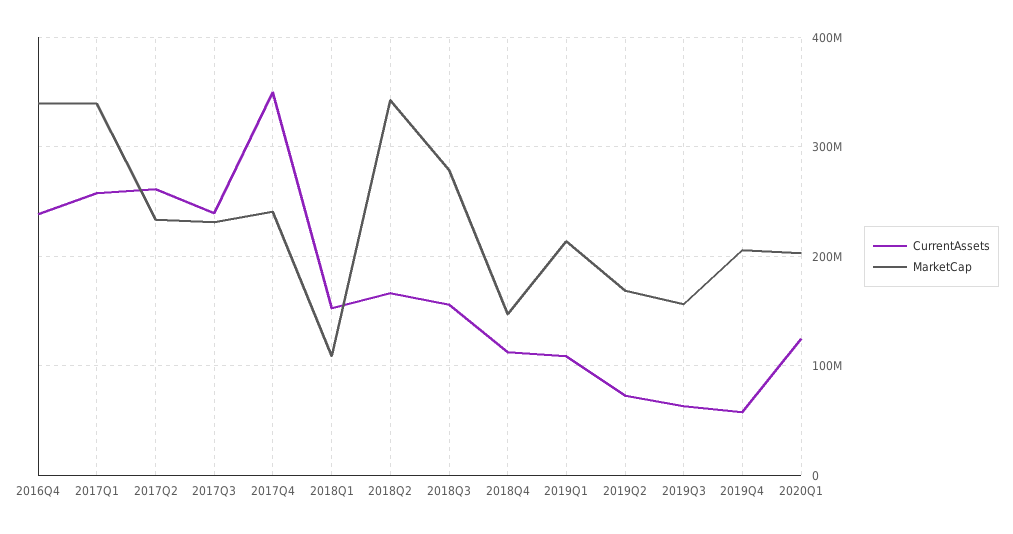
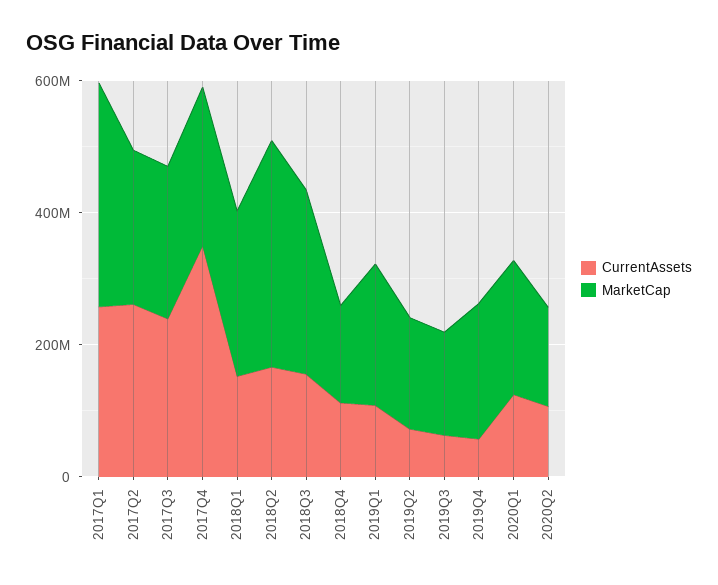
CurrentAssets, 2016Q4: 240000000 -> none
MarketCap, 2016Q4: 340000000 -> none
MarketCap, 2018Q1: 110000000 -> 250000000
CurrentAssets, 2020Q2: none -> 100000000
MarketCap, 2020Q2: none -> 150000000

